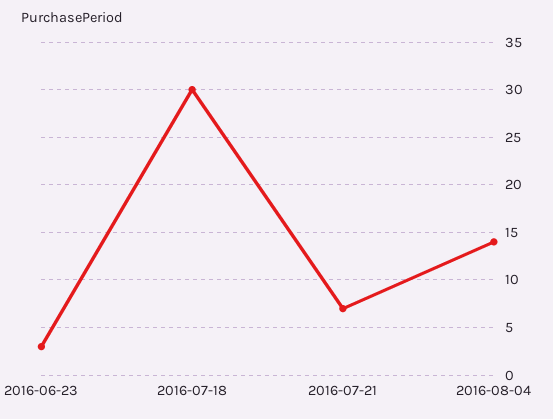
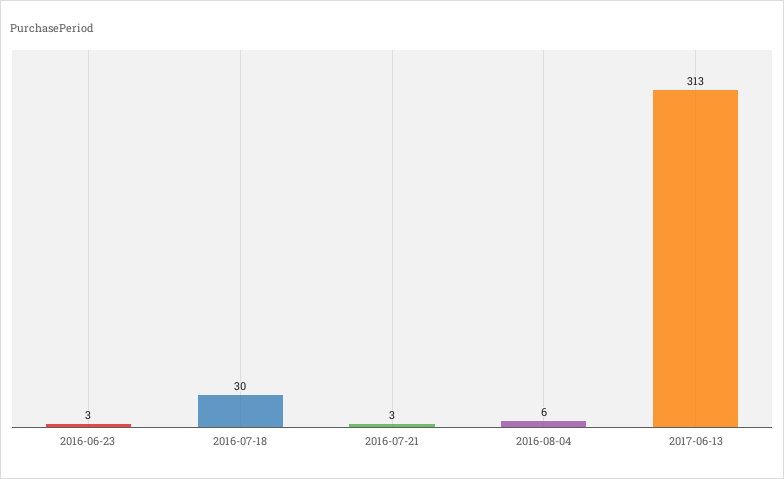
2016-07-21: 7 -> 3
2016-08-04: 14 -> 6
2017-06-13: none -> 313

